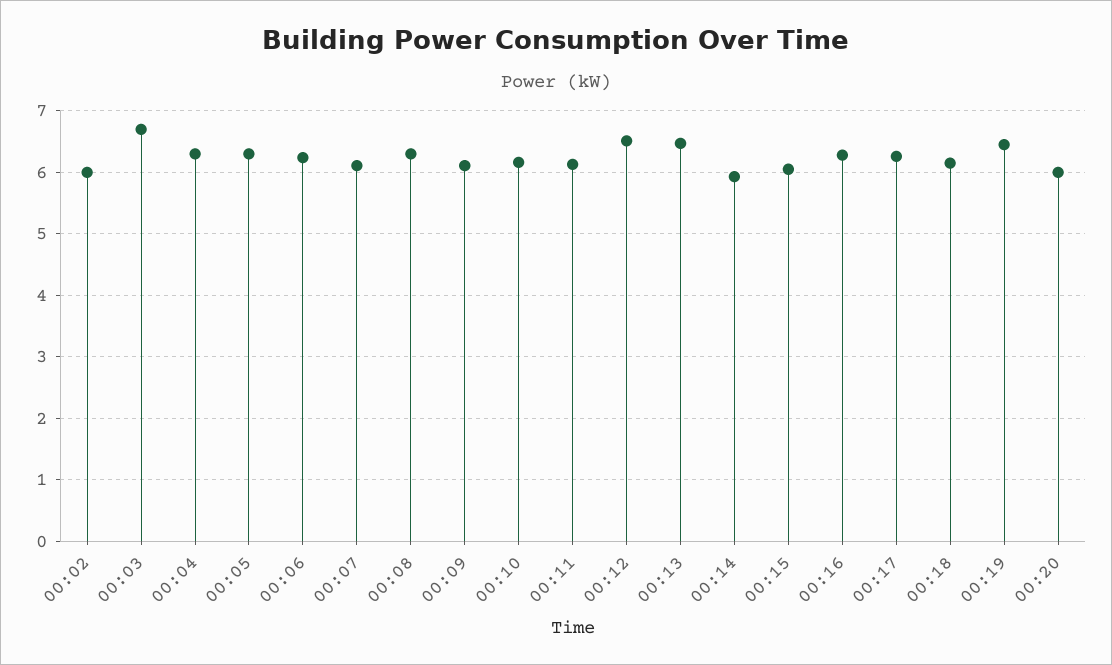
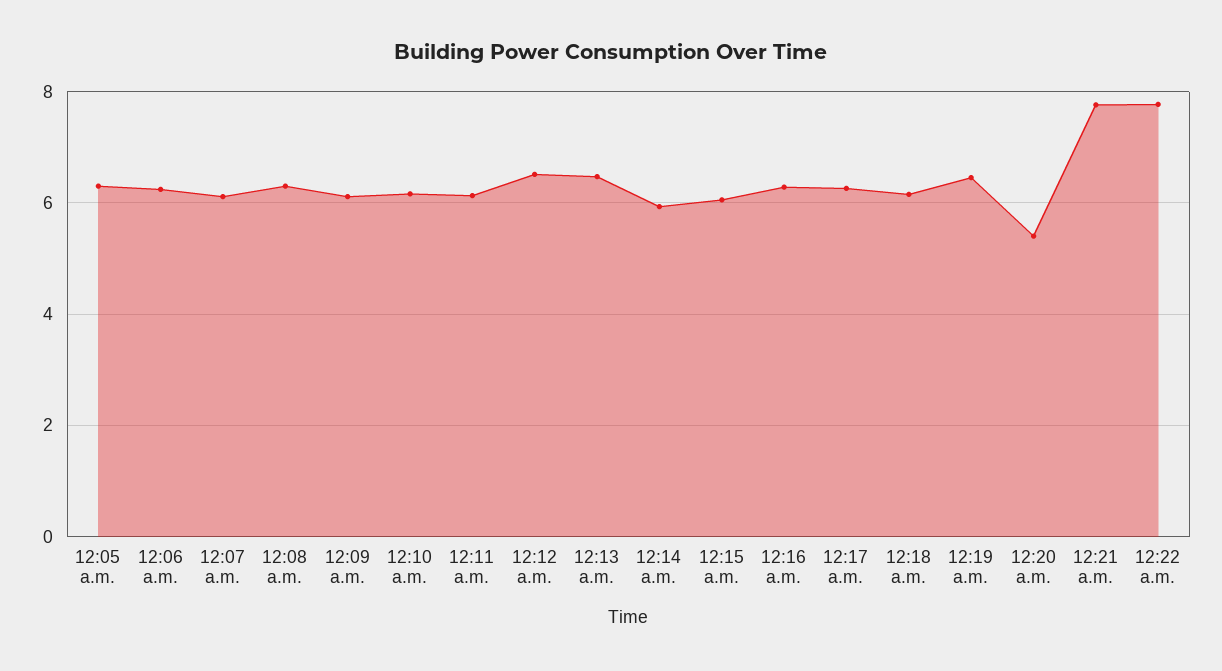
00:02: 6 -> none
00:03: 6.7 -> none
00:04: 6.3 -> none
00:20: 6 -> 5.4
12:21 a.m.: none -> 7.8
12:22 a.m.: none -> 7.8

